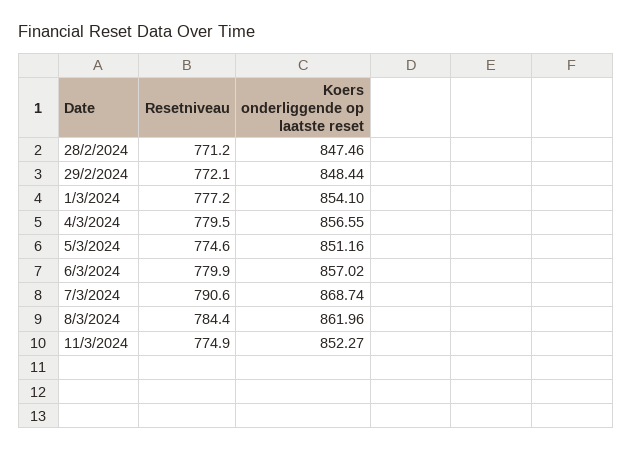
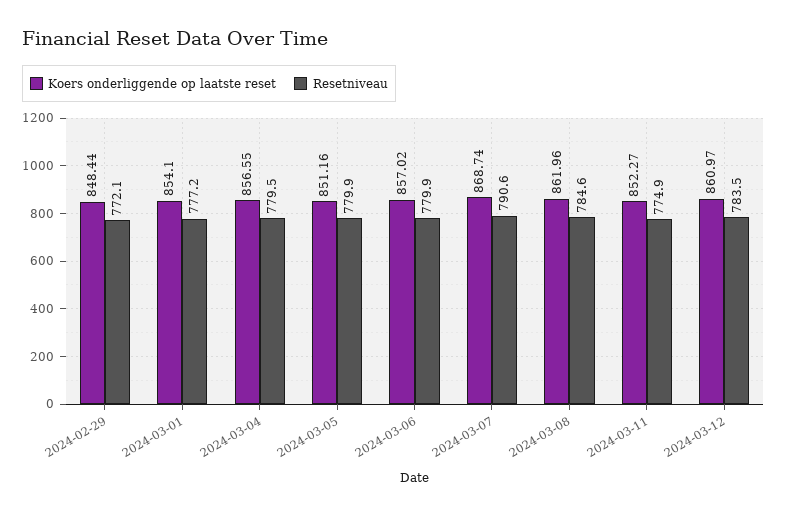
Resetniveau, 28/2/2024: 771.2 -> none
Koers onderliggende op laatste reset, 28/2/2024: 847.46 -> none
Resetniveau, 5/3/2024: 774.6 -> 779.9
Resetniveau, 8/3/2024: 784.4 -> 784.6
Koers onderliggende op laatste reset, 2024-03-12: none -> 860.97
Resetniveau, 2024-03-12: none -> 783.5

